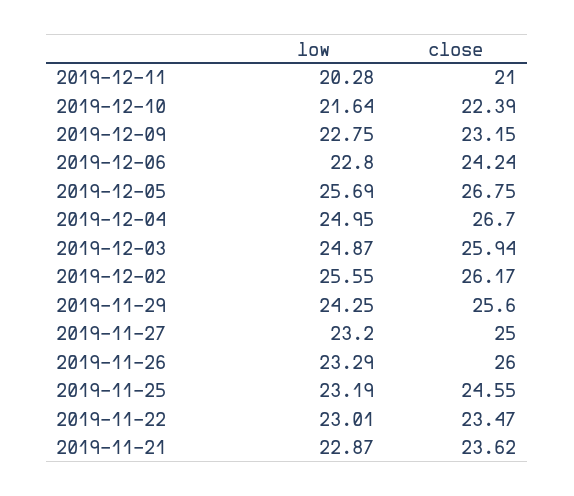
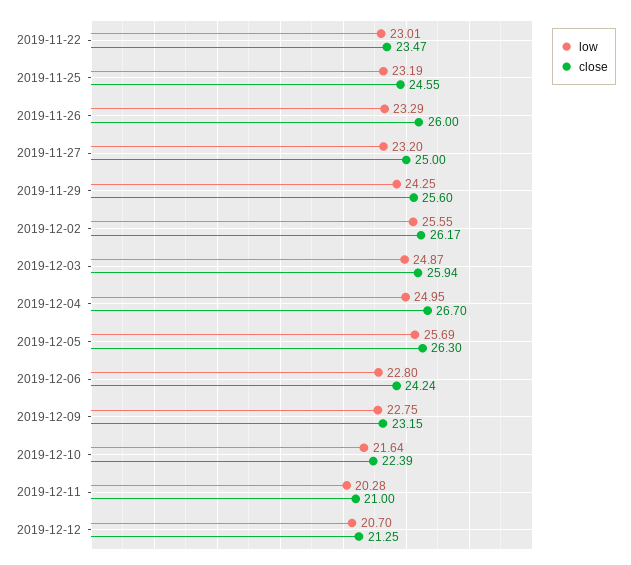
close, 2019-12-05: 26.75 -> 26.3
low, 2019-11-21: 22.87 -> none
close, 2019-11-21: 23.62 -> none
low, 2019-12-12: none -> 20.7
close, 2019-12-12: none -> 21.25

